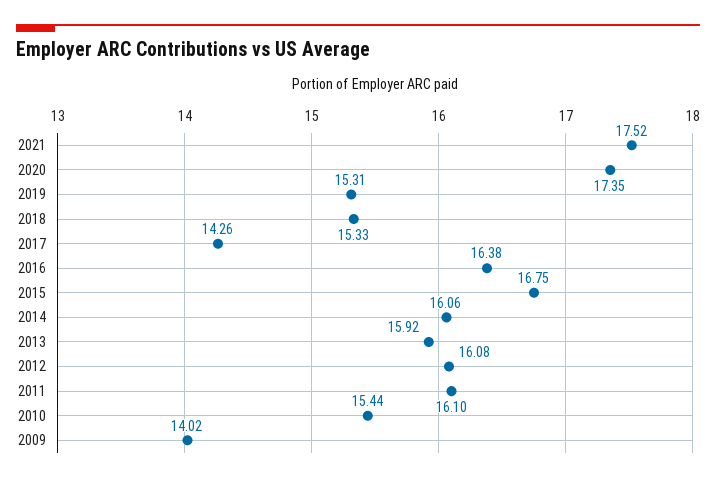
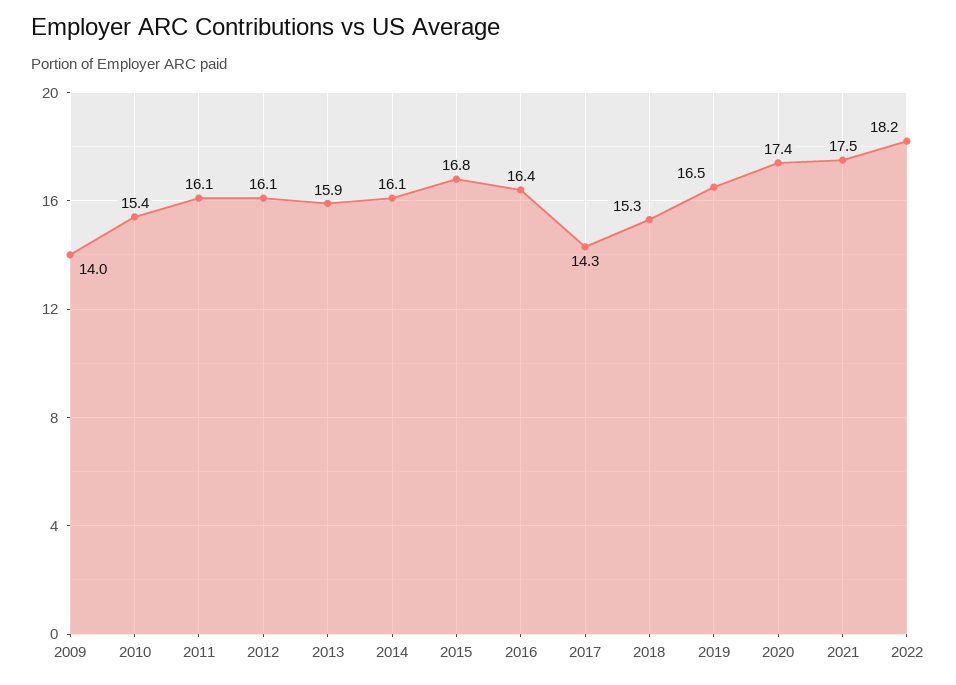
2019: 15.31 -> 16.5
2022: none -> 18.2

